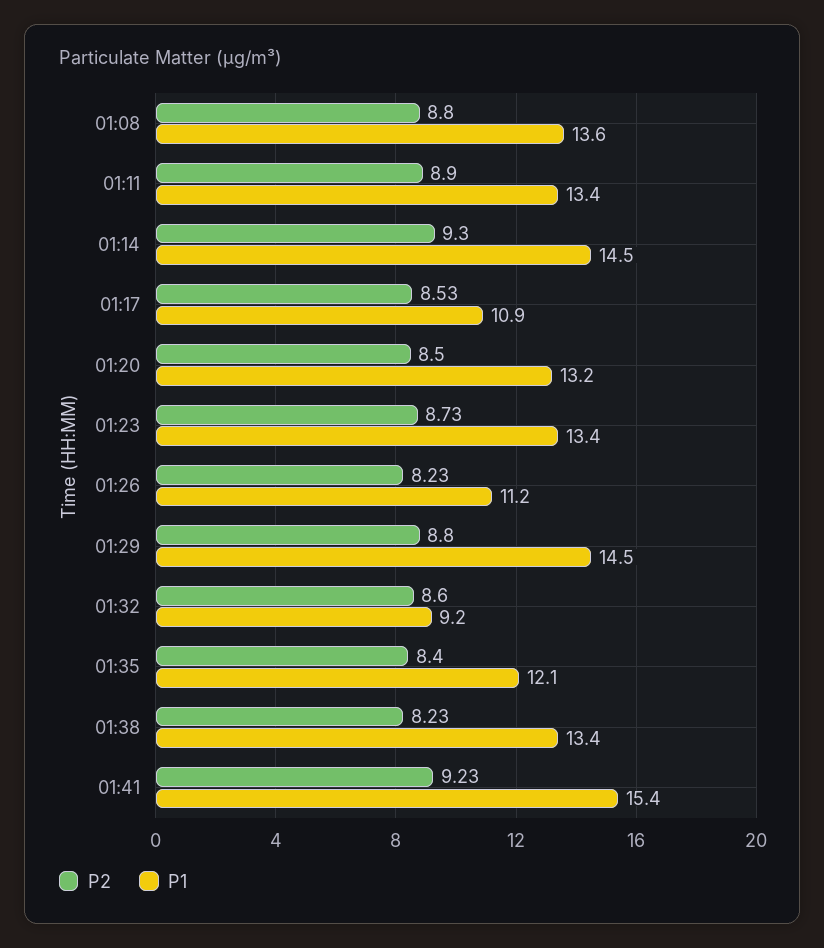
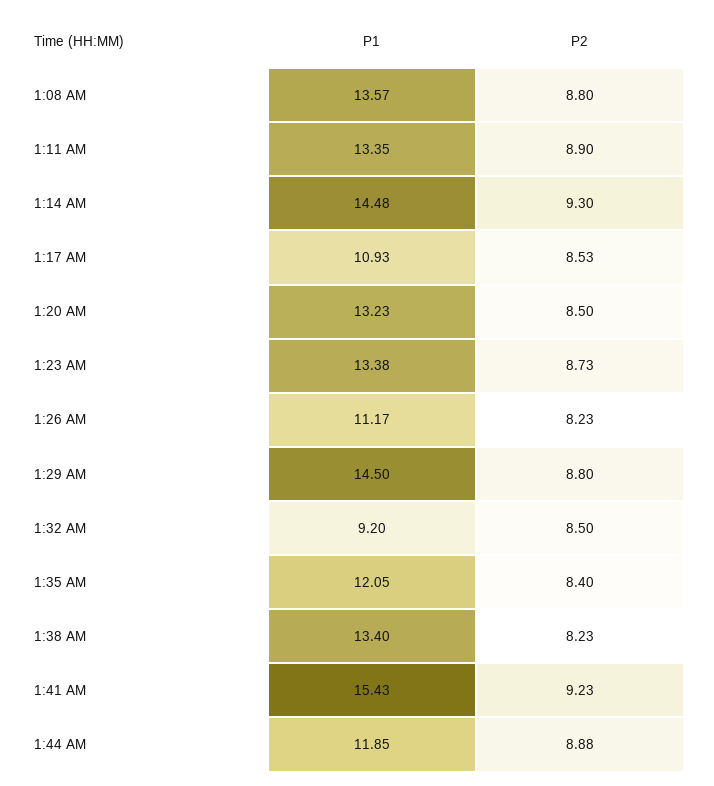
P2, 01:32: 8.6 -> 8.5
P1, 1:44 AM: none -> 11.85
P2, 1:44 AM: none -> 8.88

